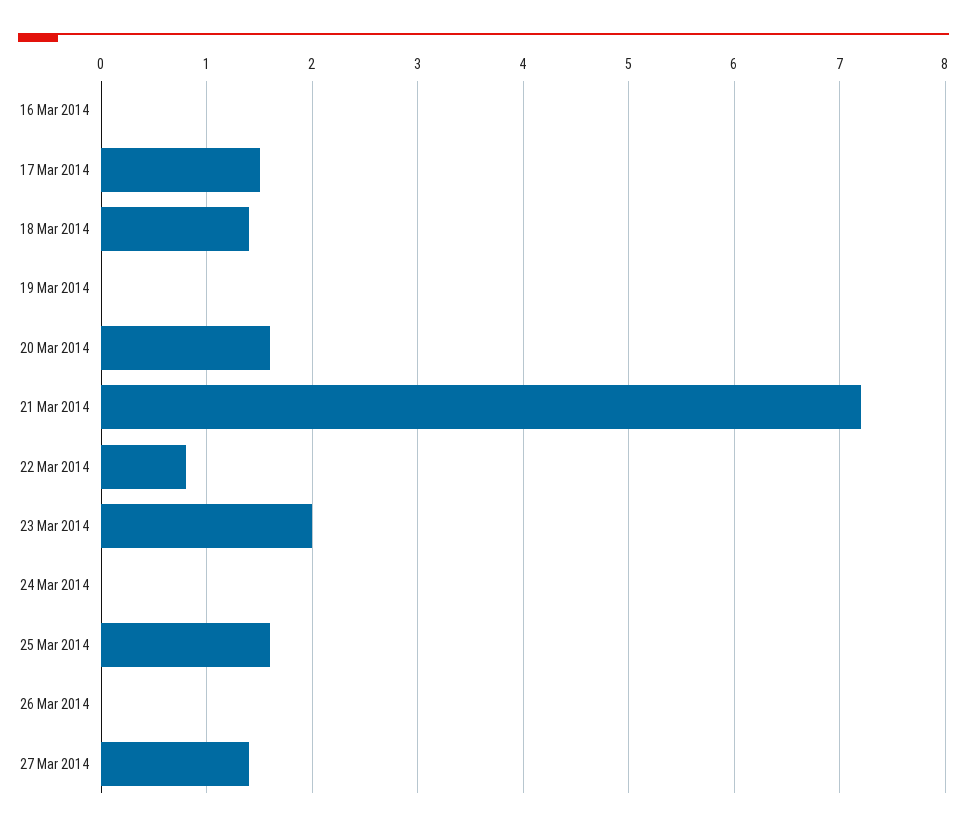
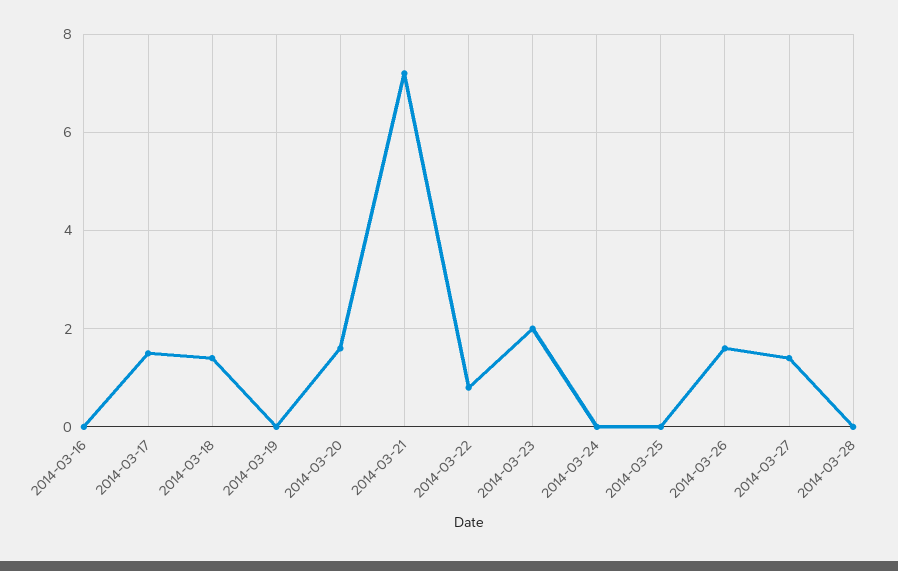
25 Mar 2014: 1.6 -> 0
26 Mar 2014: 0 -> 1.5
2014-03-28: none -> 0

